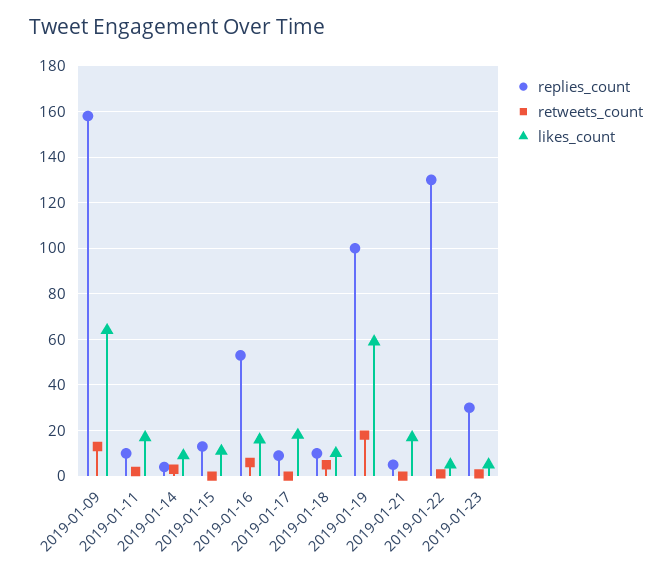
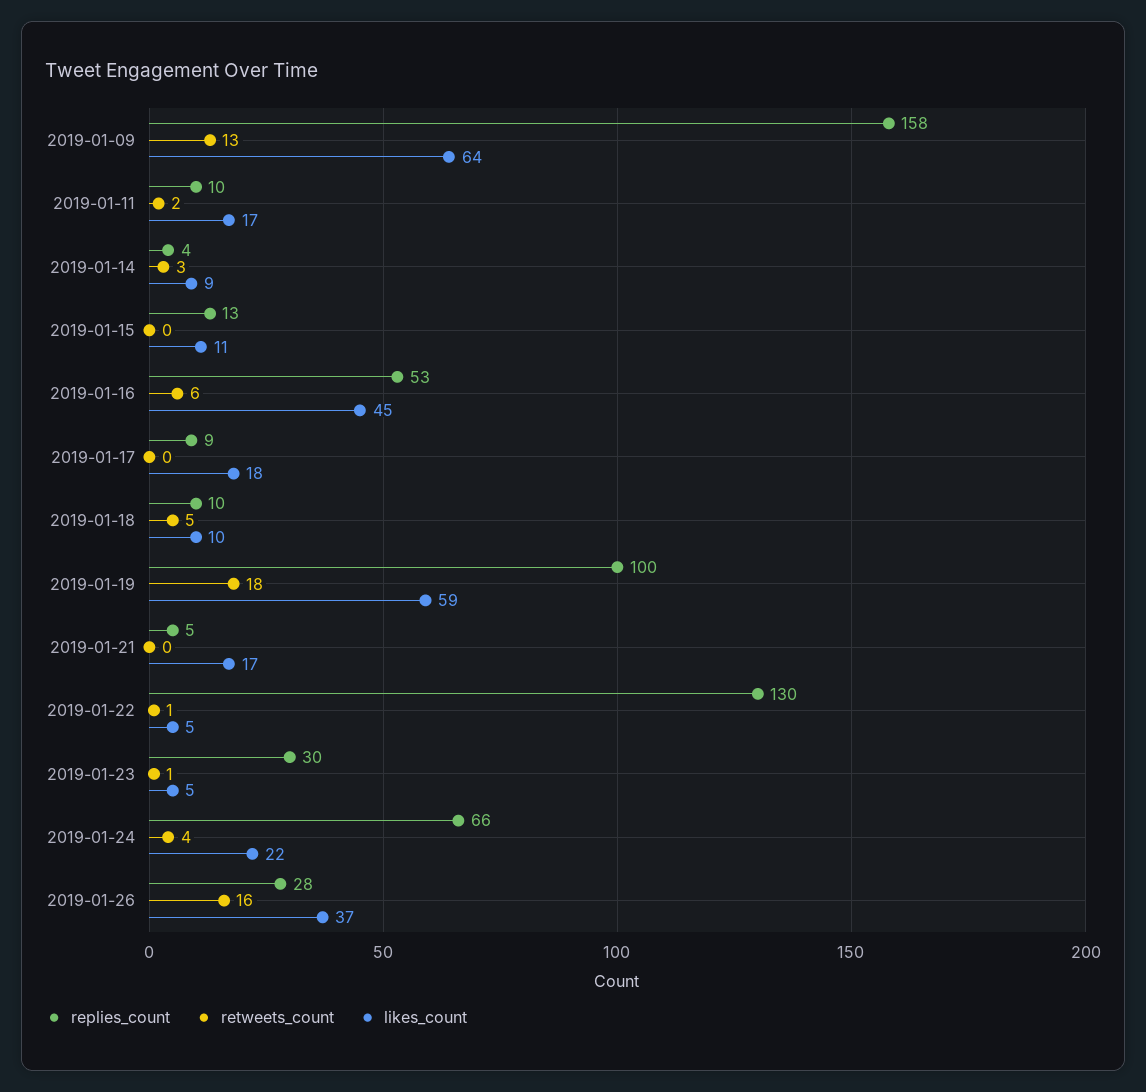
likes_count, 2019-01-16: 15 -> 45
replies_count, 2019-01-24: none -> 66
retweets_count, 2019-01-24: none -> 4
likes_count, 2019-01-24: none -> 22
replies_count, 2019-01-26: none -> 28
retweets_count, 2019-01-26: none -> 16
likes_count, 2019-01-26: none -> 37

